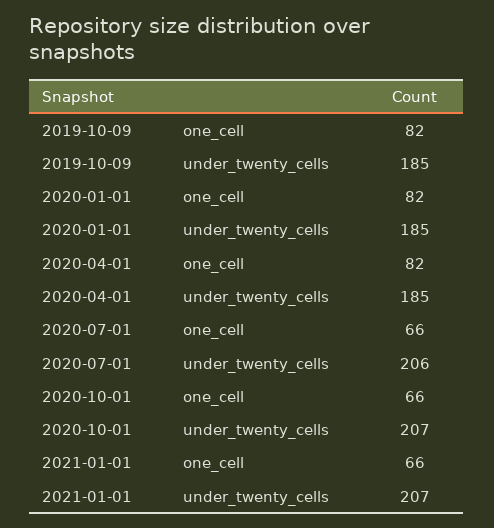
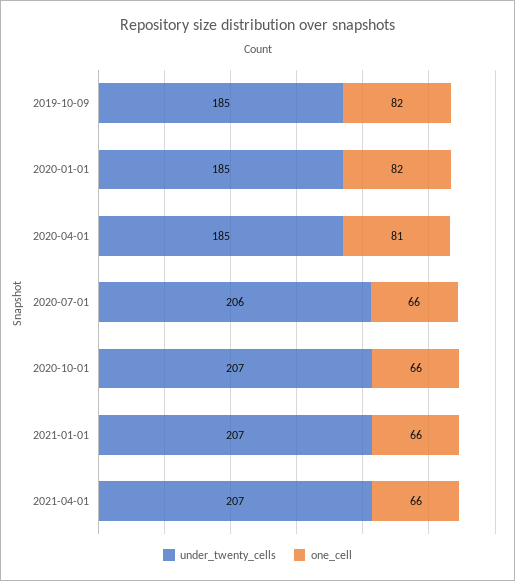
one_cell, 2020-04-01: 82 -> 81
under_twenty_cells, 2021-04-01: none -> 207
one_cell, 2021-04-01: none -> 66

